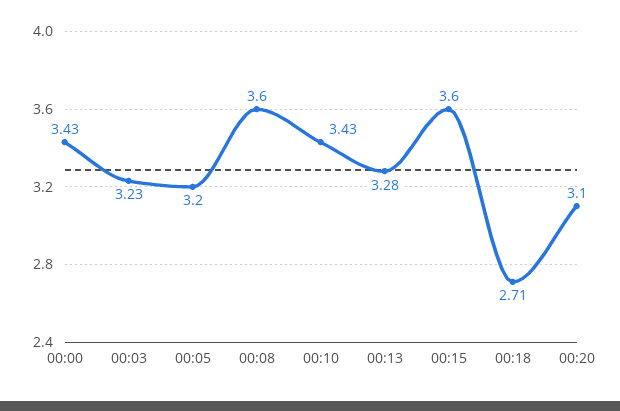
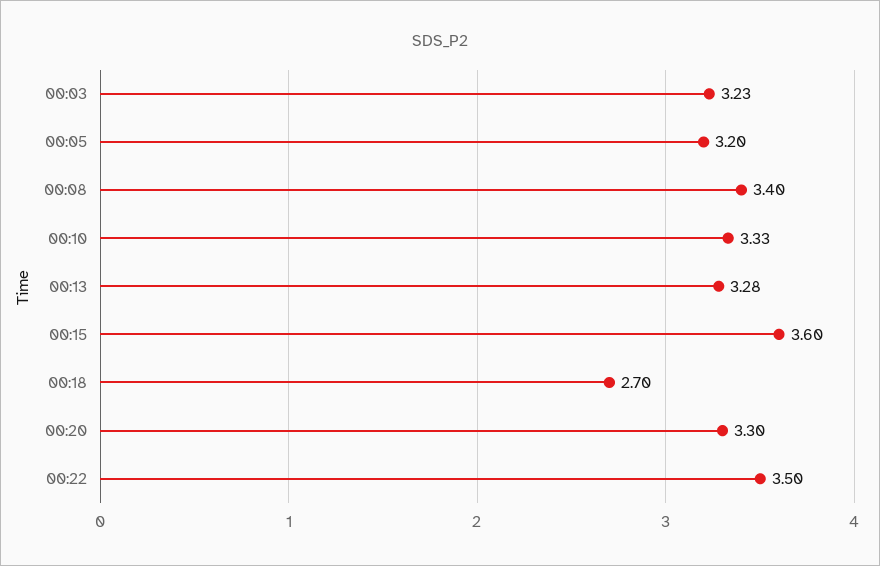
00:00: 3.43 -> none
00:08: 3.6 -> 3.4
00:10: 3.43 -> 3.33
00:18: 2.71 -> 2.7
00:20: 3.1 -> 3.3
00:22: none -> 3.5

